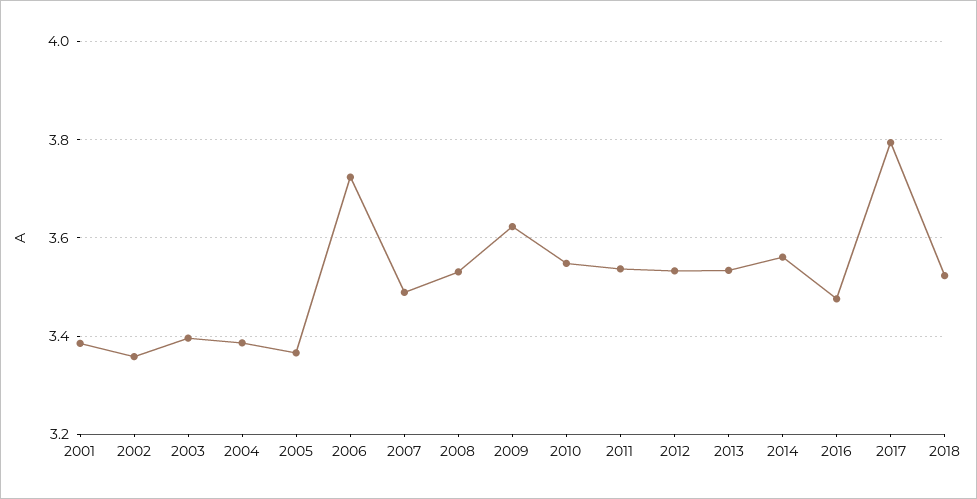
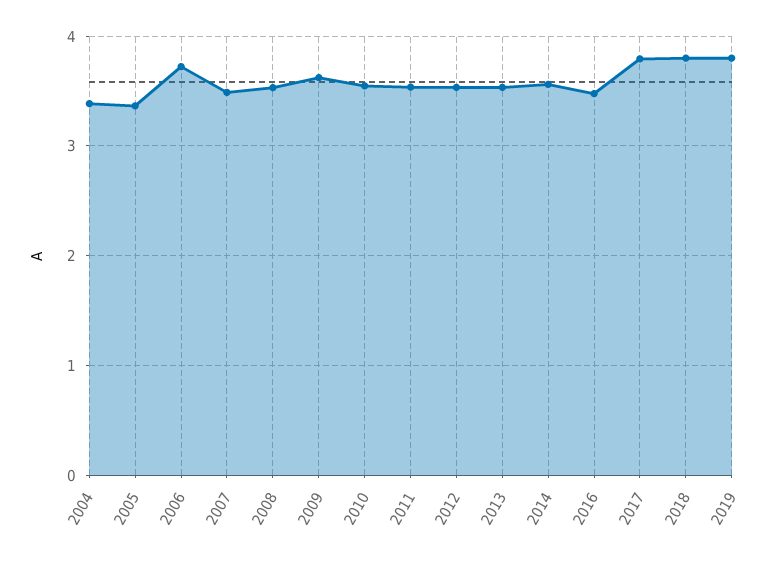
2001: 3.38 -> none
2002: 3.36 -> none
2003: 3.4 -> none
2018: 3.52 -> 3.8
2019: none -> 3.8

